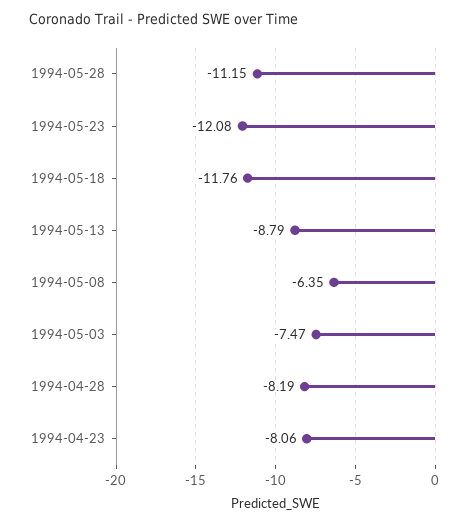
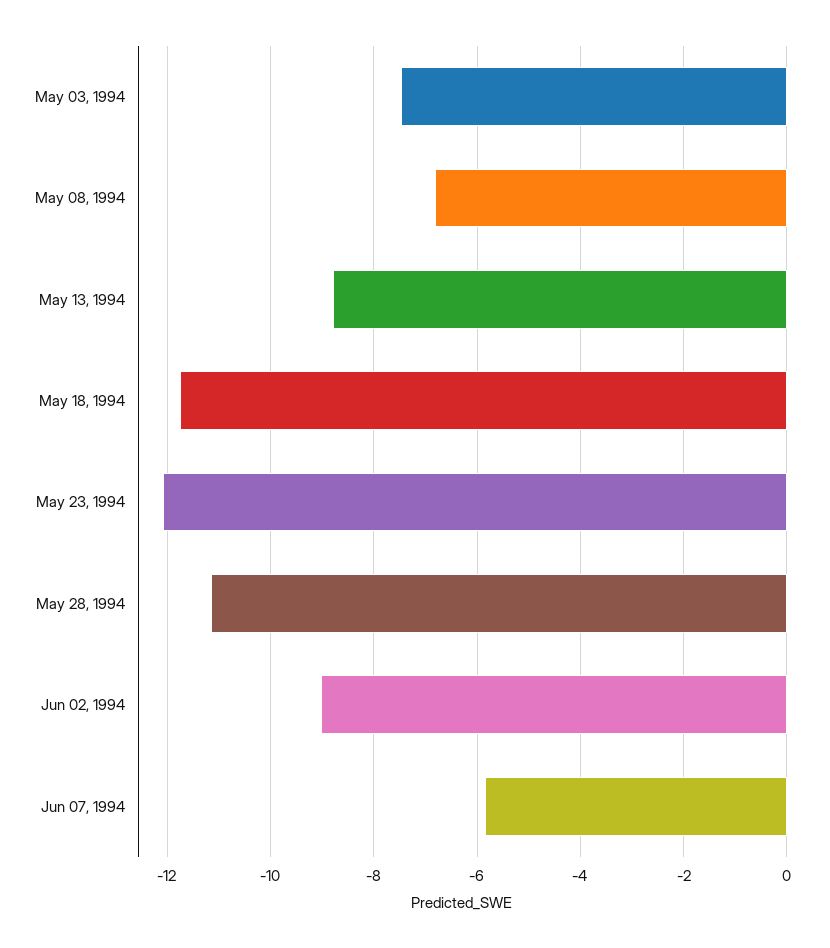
1994-05-08: -6.35 -> -6.8
1994-04-28: -8.19 -> none
1994-04-23: -8.06 -> none
Jun 02, 1994: none -> -9
Jun 07, 1994: none -> -5.8

